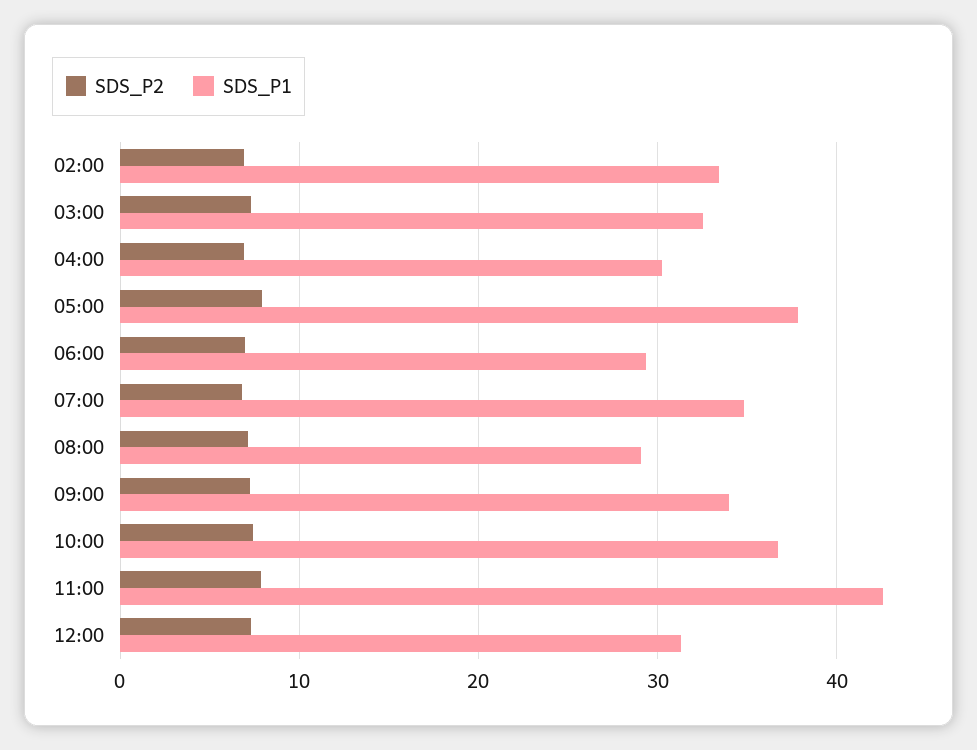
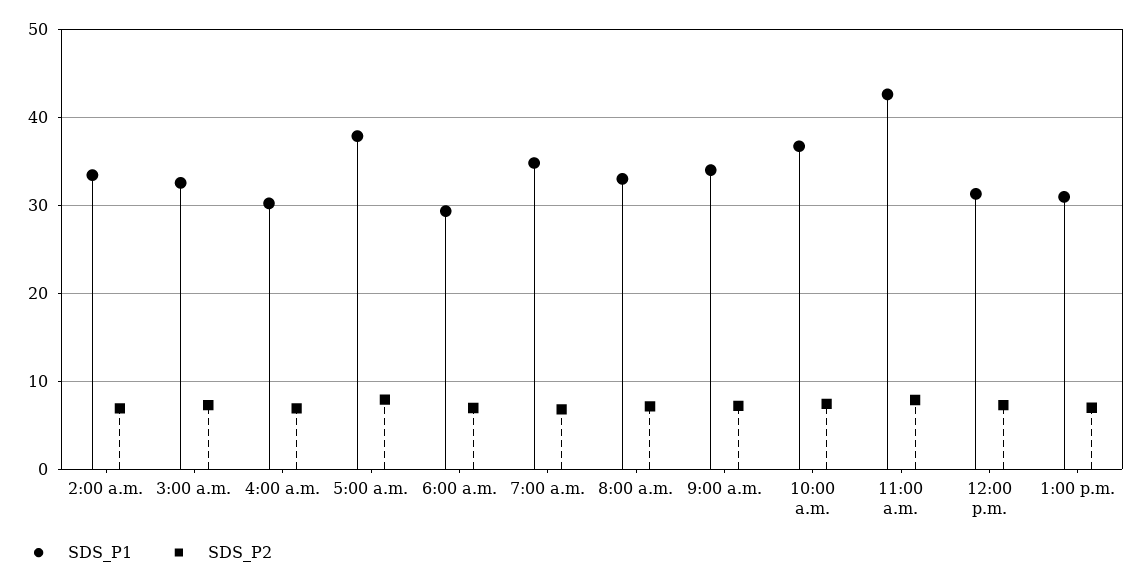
SDS_P1, 08:00: 29 -> 33
SDS_P1, 1:00 p.m.: none -> 31
SDS_P2, 1:00 p.m.: none -> 7

